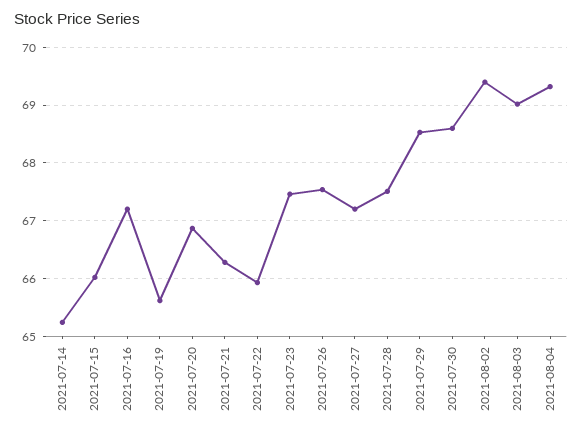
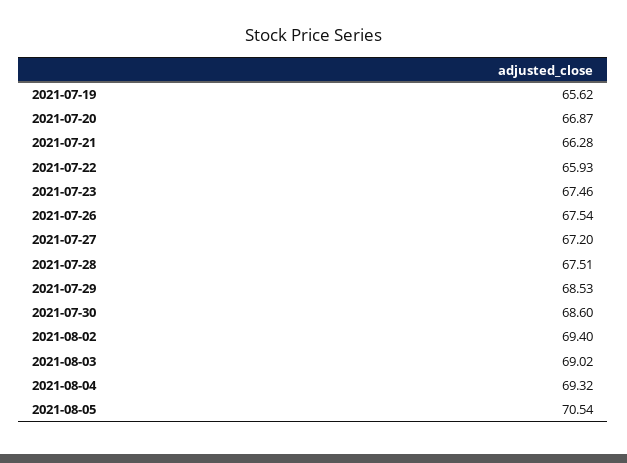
2021-07-14: 65.2 -> none
2021-07-15: 66 -> none
2021-07-16: 67.2 -> none
2021-08-05: none -> 70.54

